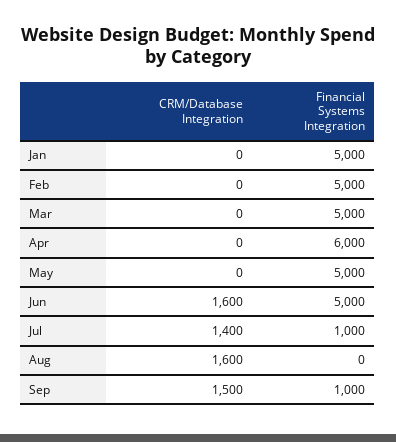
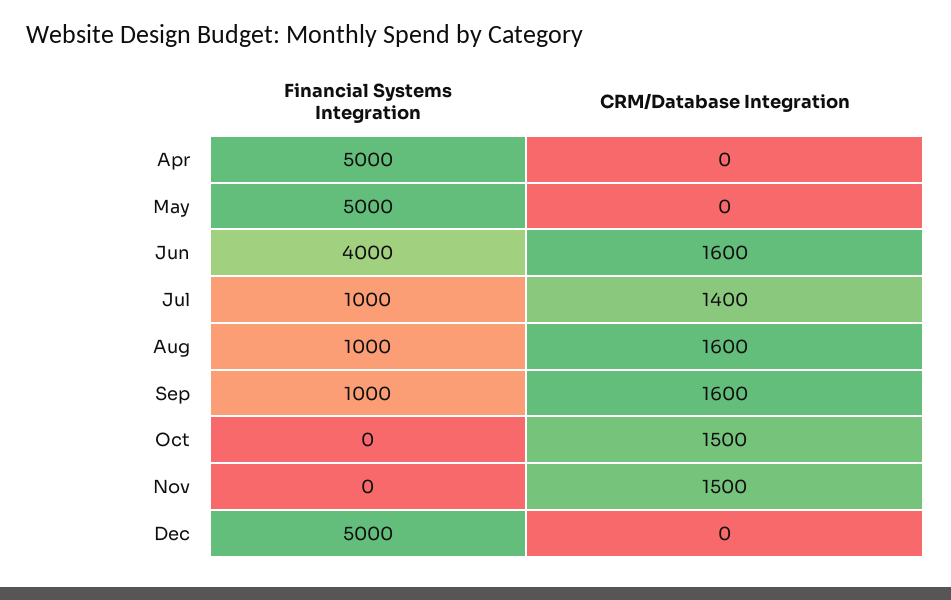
CRM/Database Integration, Jan: 0 -> none
Financial Systems Integration, Jan: 5000 -> none
CRM/Database Integration, Feb: 0 -> none
Financial Systems Integration, Feb: 5000 -> none
CRM/Database Integration, Mar: 0 -> none
Financial Systems Integration, Mar: 5000 -> none
Financial Systems Integration, Apr: 6000 -> 5000
Financial Systems Integration, Jun: 5000 -> 4000
Financial Systems Integration, Aug: 0 -> 1000
CRM/Database Integration, Sep: 1500 -> 1600
Financial Systems Integration, Oct: none -> 0
CRM/Database Integration, Oct: none -> 1500
Financial Systems Integration, Nov: none -> 0
CRM/Database Integration, Nov: none -> 1500
Financial Systems Integration, Dec: none -> 5000
CRM/Database Integration, Dec: none -> 0

